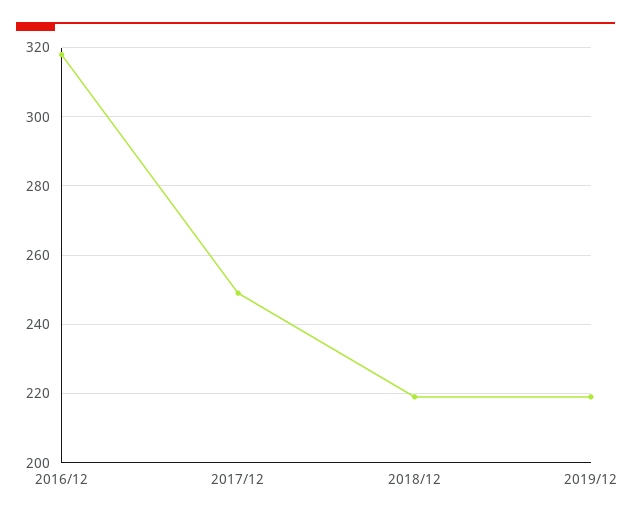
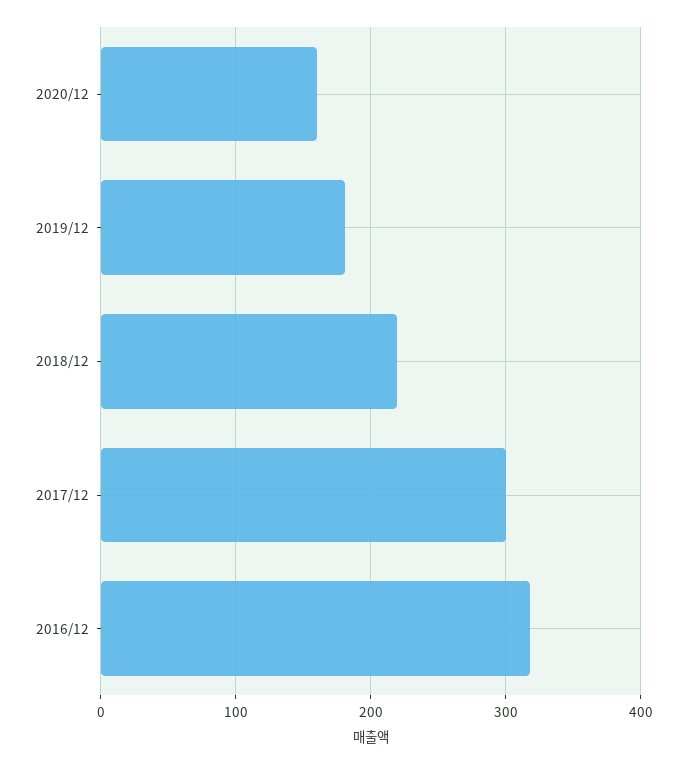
2017/12: 250 -> 300
2019/12: 220 -> 180
2020/12: none -> 160

